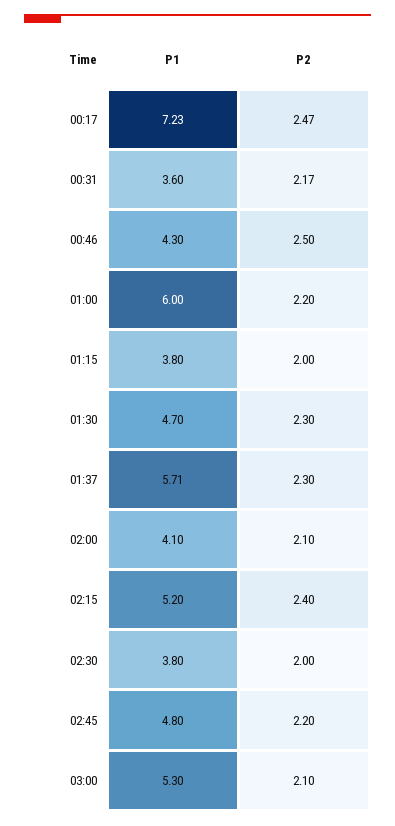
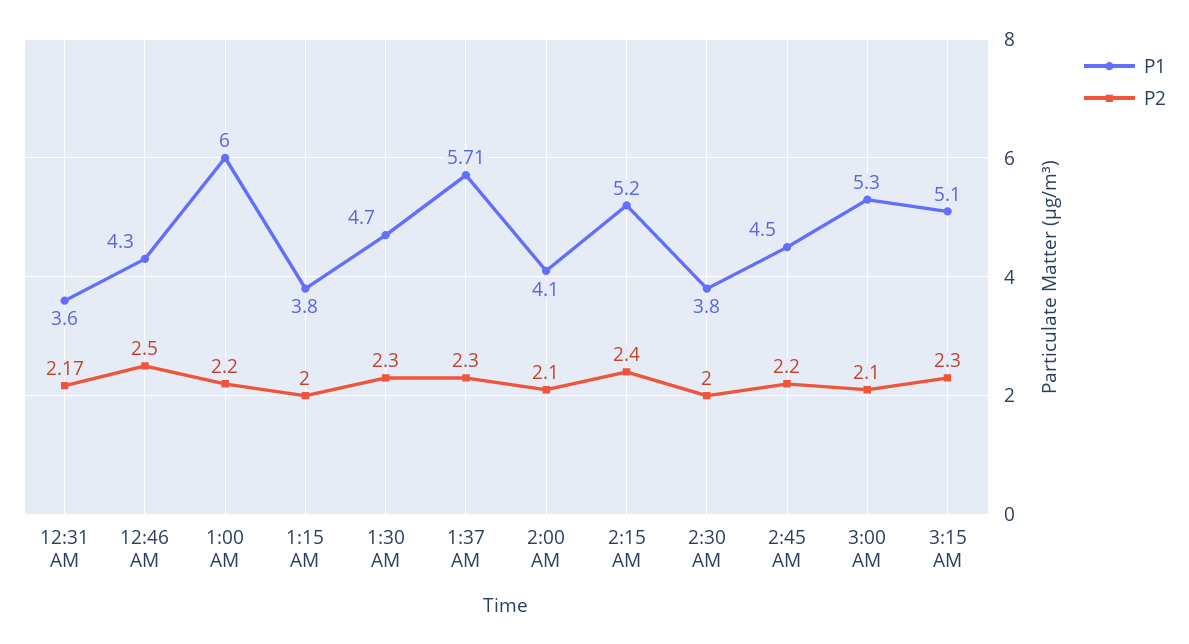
P1, 00:17: 7.23 -> none
P2, 00:17: 2.47 -> none
P1, 02:45: 4.8 -> 4.5
P1, 3:15 AM: none -> 5.1
P2, 3:15 AM: none -> 2.3

